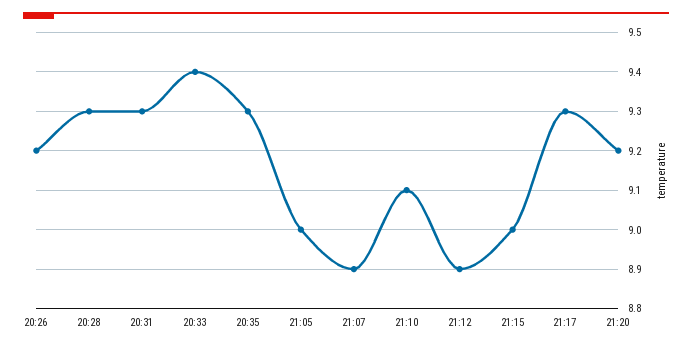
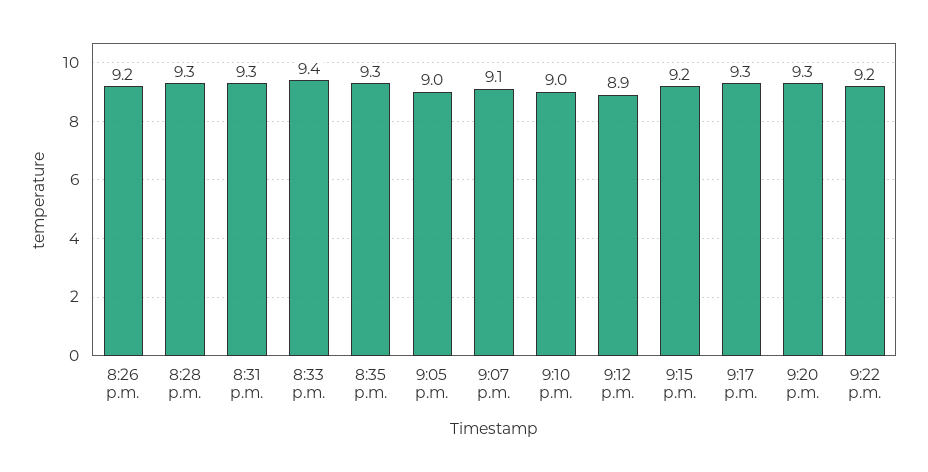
21:07: 8.9 -> 9.1
21:10: 9.1 -> 9
21:15: 9 -> 9.2
21:20: 9.2 -> 9.3
9:22 p.m.: none -> 9.2

